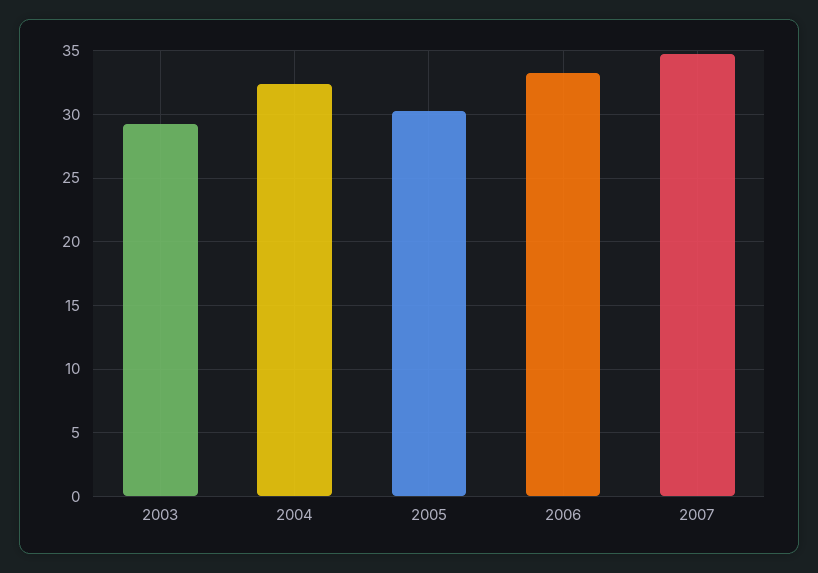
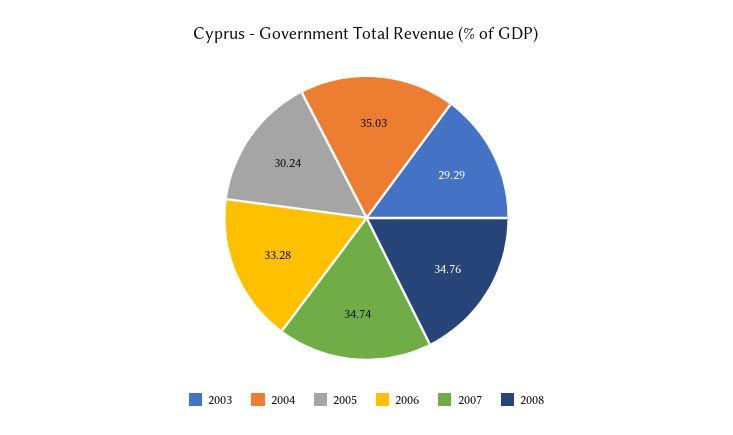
2004: 32.5 -> 35.03
2008: none -> 34.76

